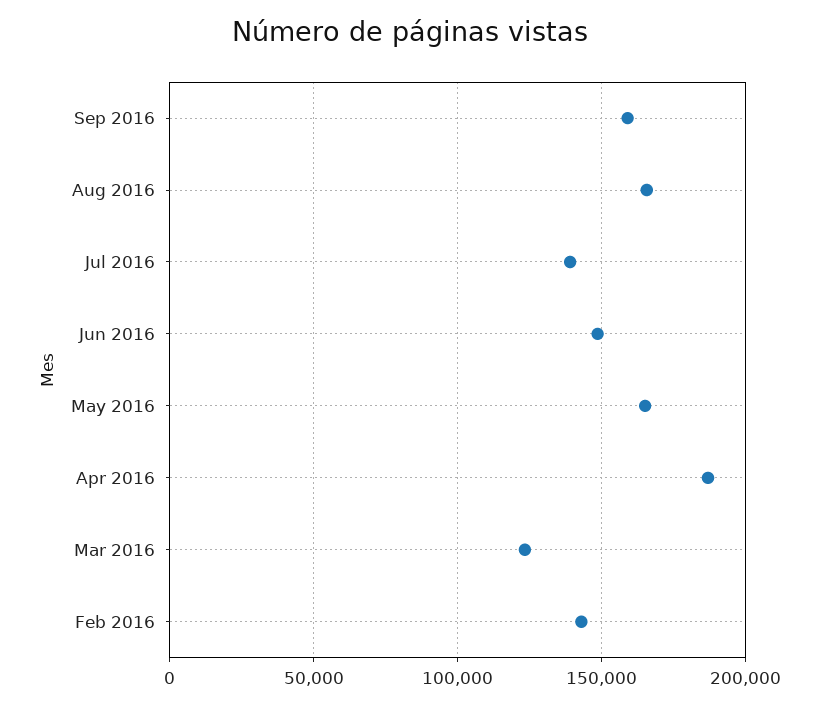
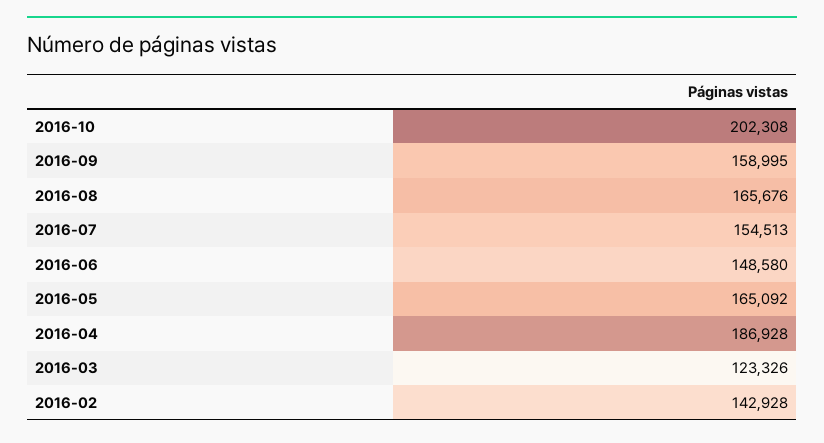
Jul 2016: 140000 -> 154513
2016-10: none -> 202308

